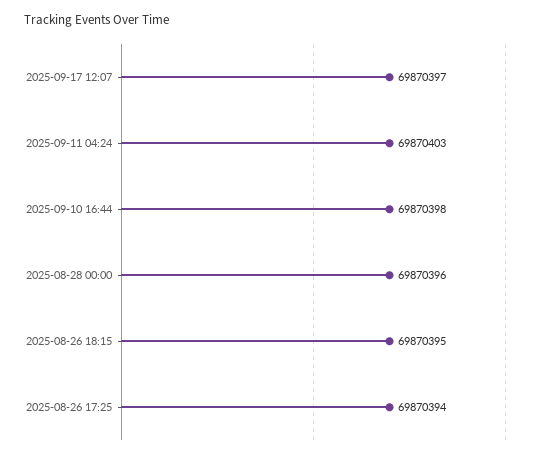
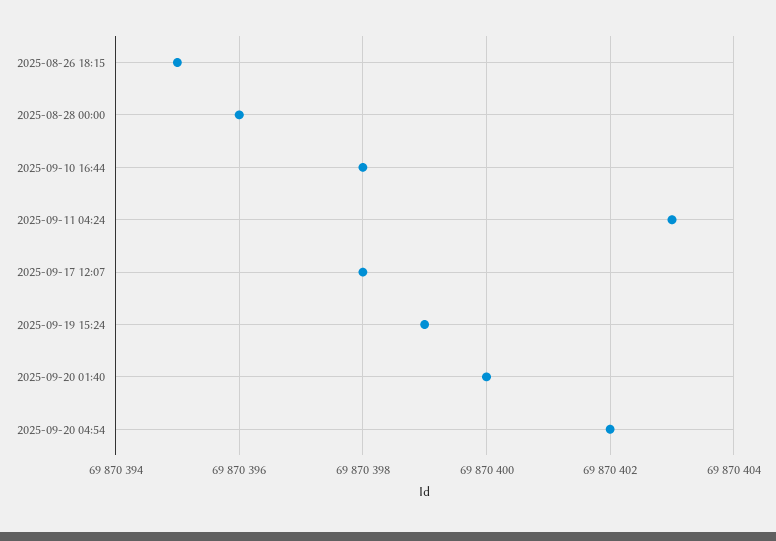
2025-09-17 12:07: 69870397 -> 69870398
2025-08-26 17:25: 69870394 -> none
2025-09-19 15:24: none -> 69870399
2025-09-20 01:40: none -> 69870400
2025-09-20 04:54: none -> 69870402

